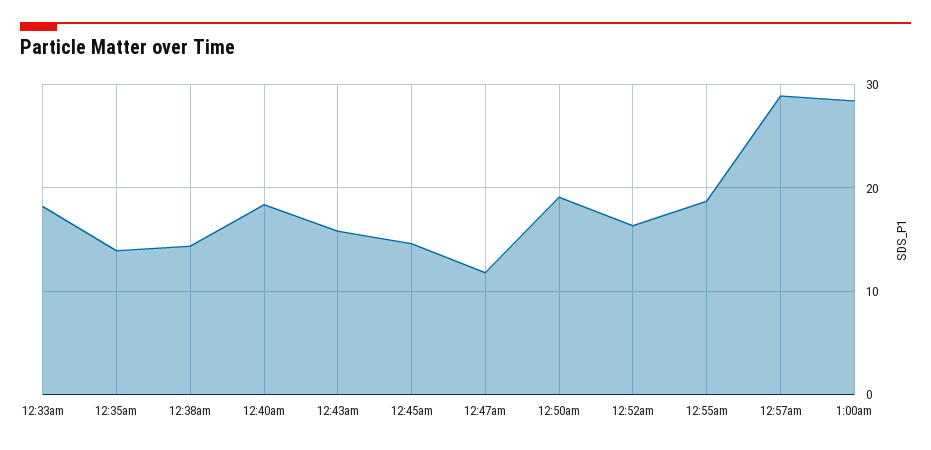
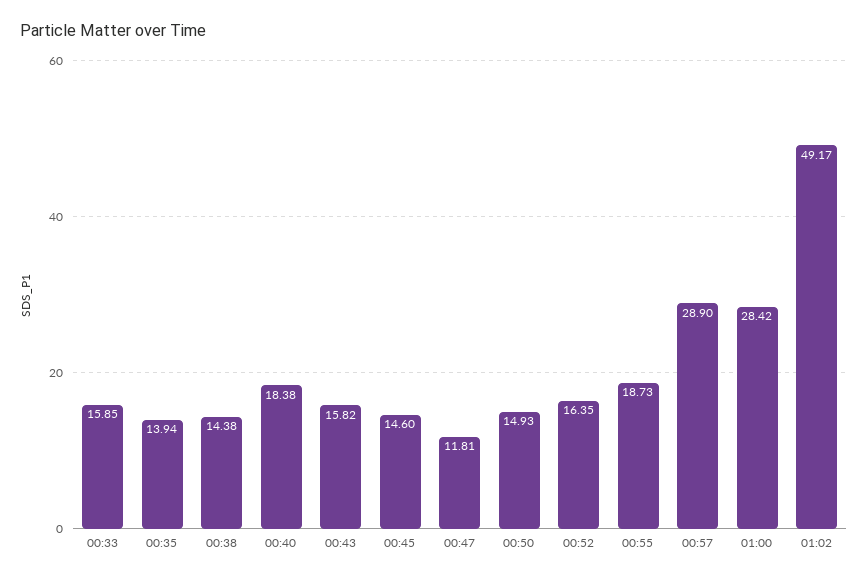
12:33am: 18 -> 15.85
12:50am: 19 -> 14.93
01:02: none -> 49.17

